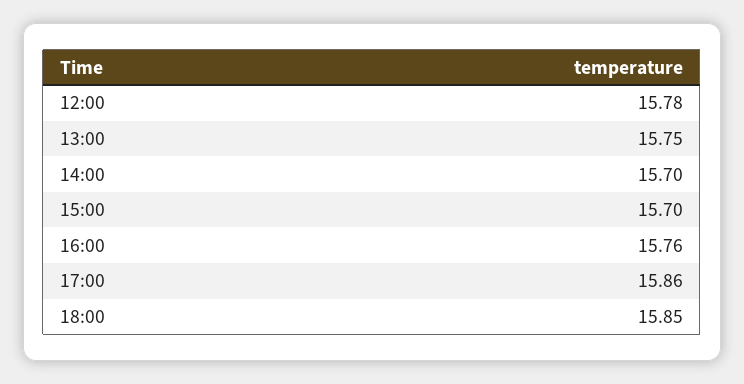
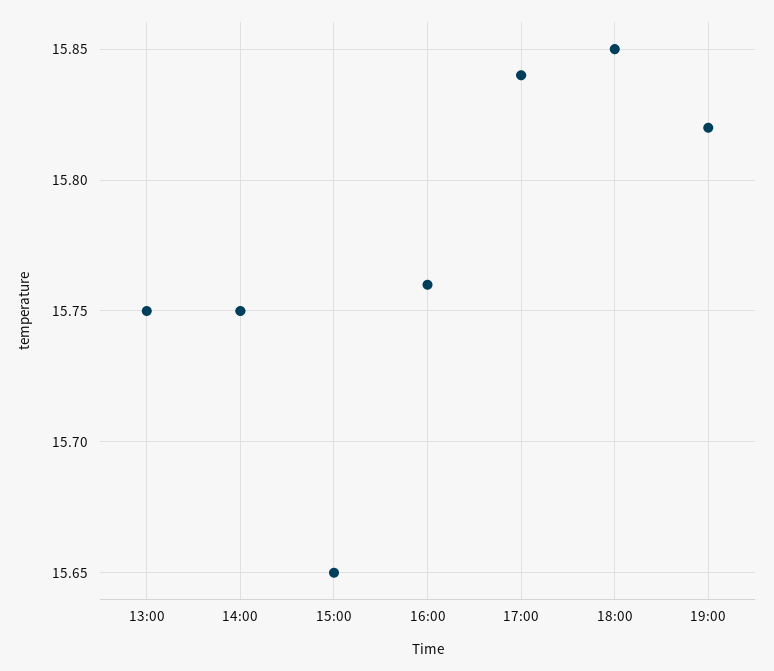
12:00: 15.78 -> none
14:00: 15.7 -> 15.75
15:00: 15.7 -> 15.65
17:00: 15.86 -> 15.84
19:00: none -> 15.82

